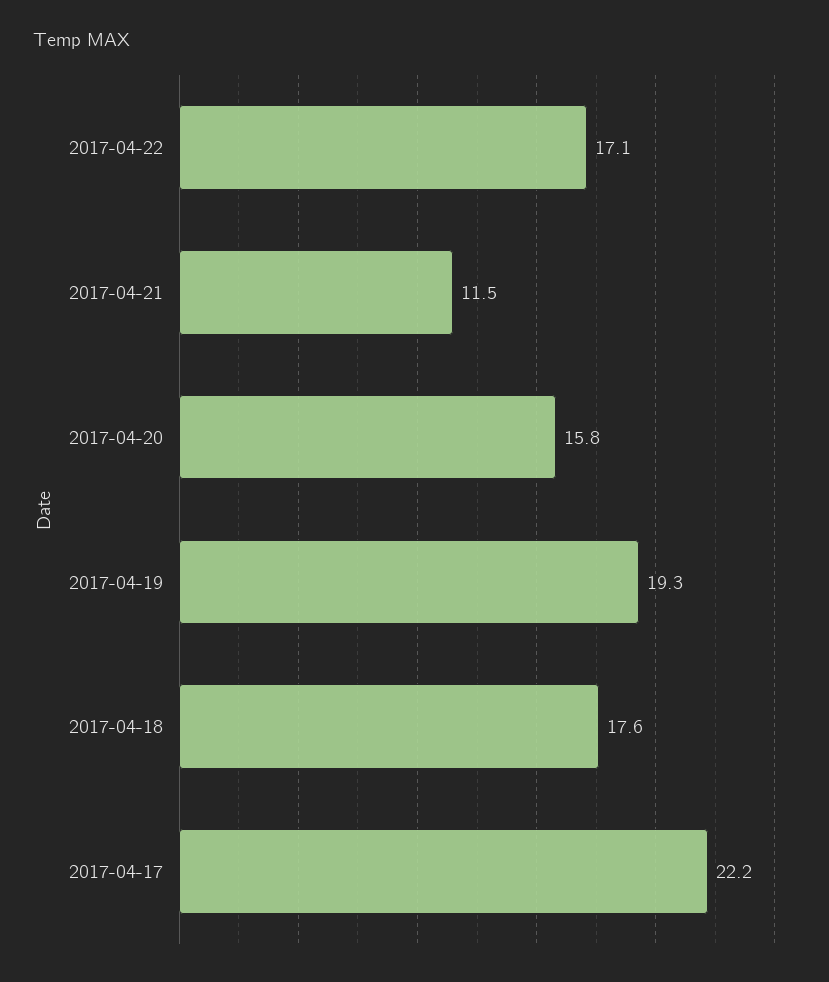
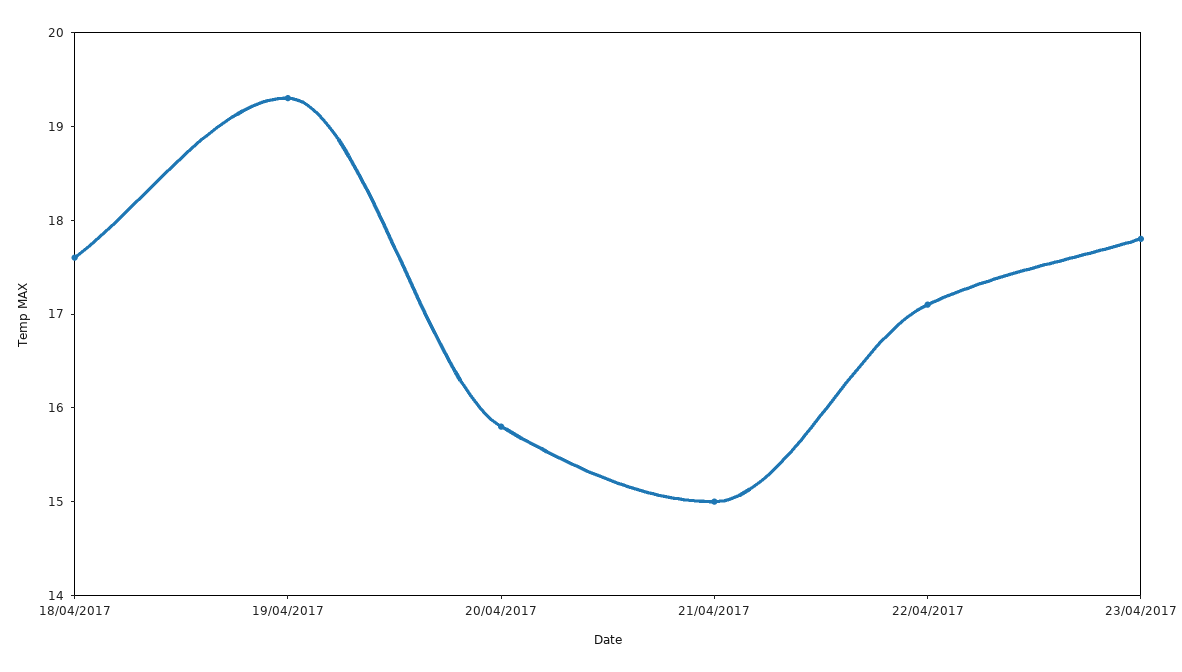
2017-04-21: 11.5 -> 15
2017-04-17: 22.2 -> none
23/04/2017: none -> 17.8

